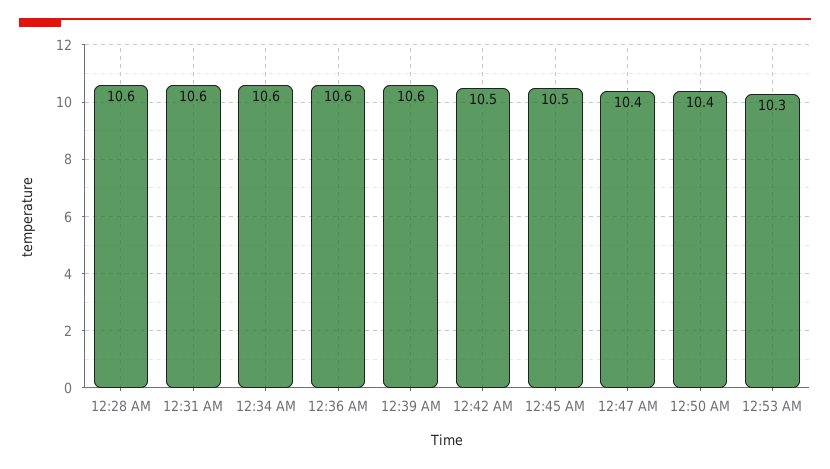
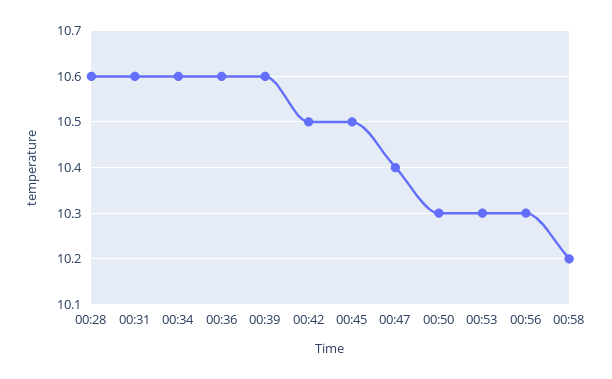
12:50 AM: 10.4 -> 10.3
00:56: none -> 10.3
00:58: none -> 10.2

